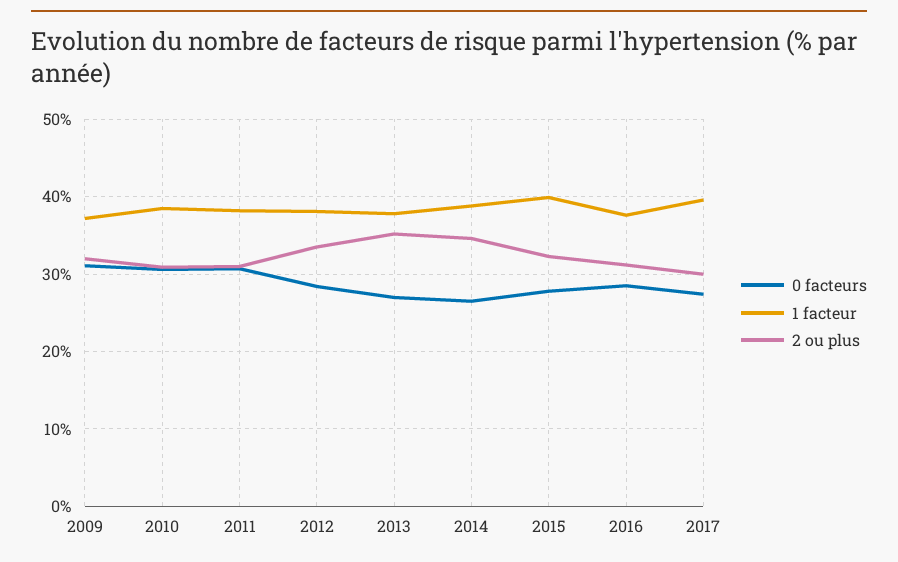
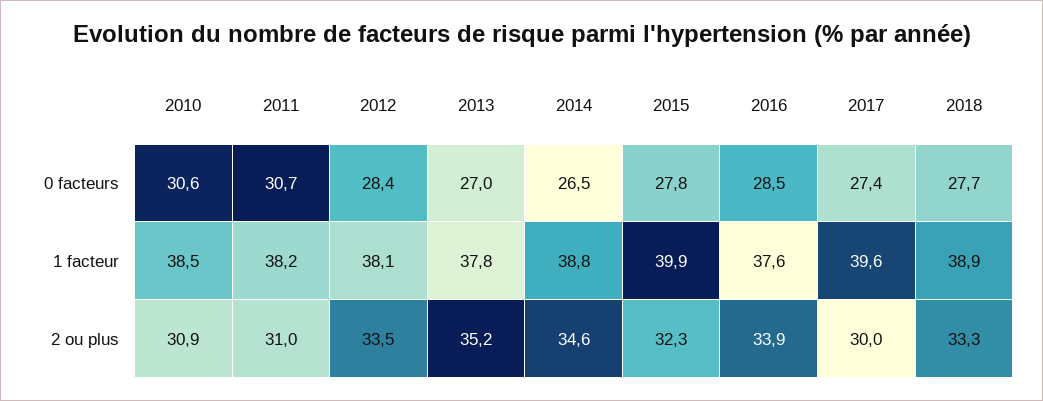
0 facteurs, 2009: 31 -> none
1 facteur, 2009: 37 -> none
2 ou plus, 2009: 32 -> none
2 ou plus, 2016: 31 -> 33.9
0 facteurs, 2018: none -> 27.7
1 facteur, 2018: none -> 38.9
2 ou plus, 2018: none -> 33.3

